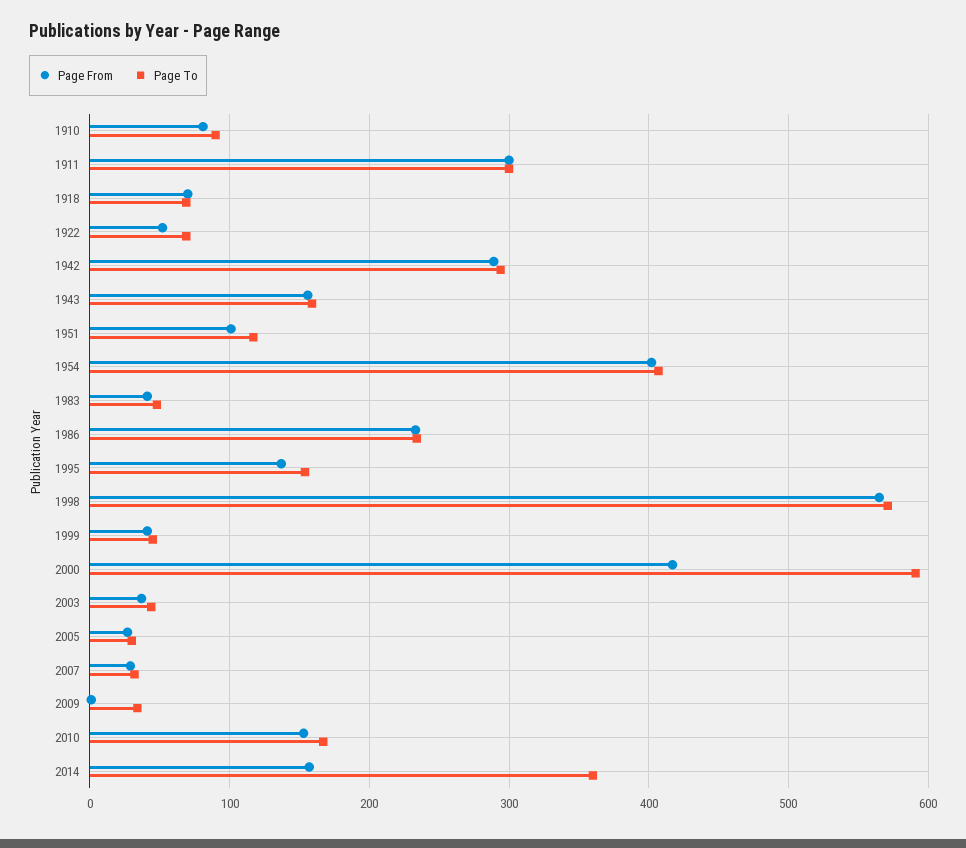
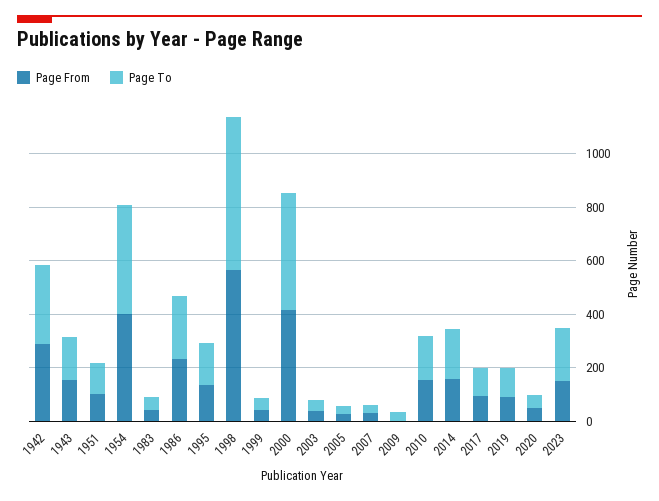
Page From, 1910: 80 -> none
Page To, 1910: 90 -> none
Page From, 1911: 300 -> none
Page To, 1911: 300 -> none
Page From, 1918: 70 -> none
Page To, 1918: 70 -> none
Page From, 1922: 50 -> none
Page To, 1922: 70 -> none
Page To, 2000: 590 -> 450
Page To, 2014: 360 -> 200
Page From, 2017: none -> 100
Page To, 2017: none -> 100
Page From, 2019: none -> 100
Page To, 2019: none -> 100
Page From, 2020: none -> 50
Page To, 2020: none -> 50
Page From, 2023: none -> 150
Page To, 2023: none -> 200

